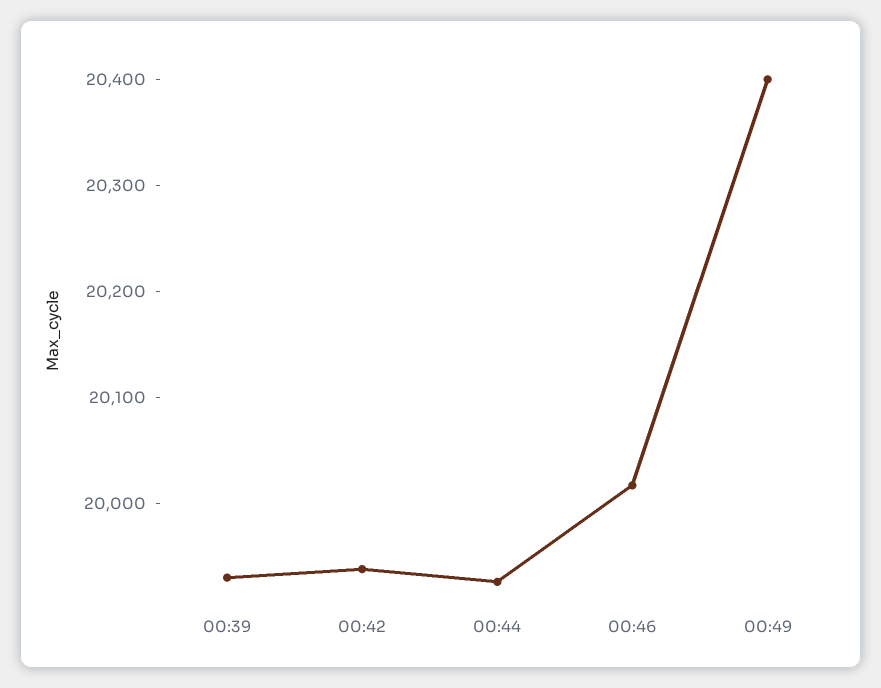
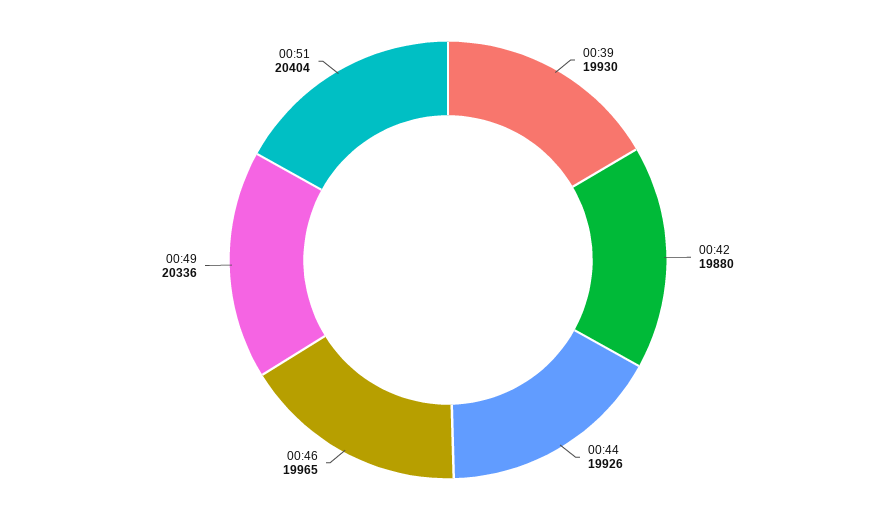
00:42: 19940 -> 19880
00:46: 20020 -> 19965
00:49: 20400 -> 20336
00:51: none -> 20404

